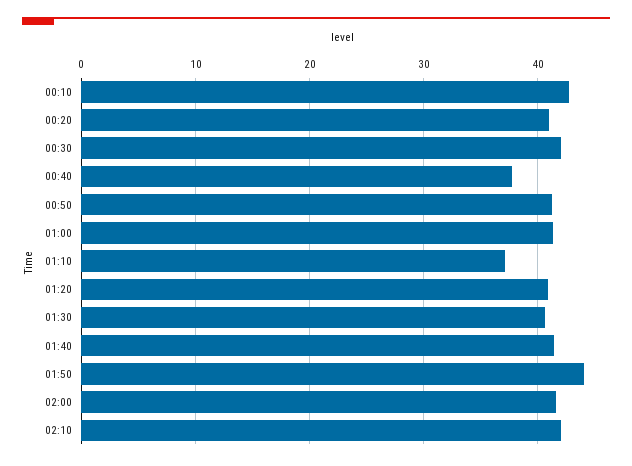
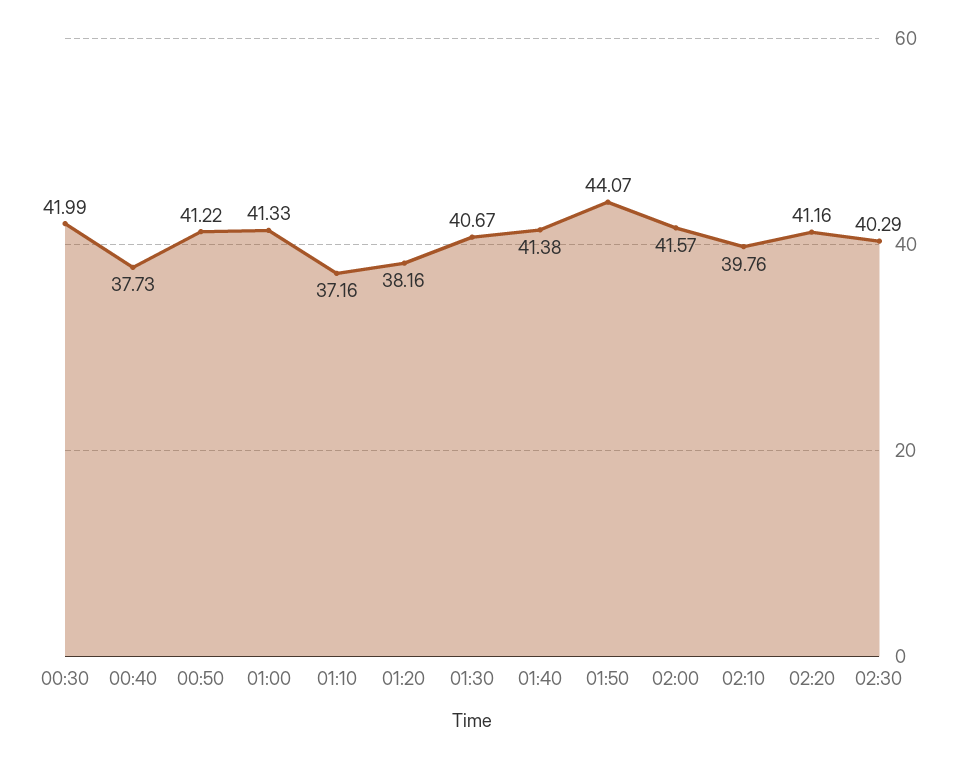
00:10: 43 -> none
00:20: 41 -> none
01:20: 41 -> 38.16
02:10: 42 -> 39.76
02:20: none -> 41.16
02:30: none -> 40.29

